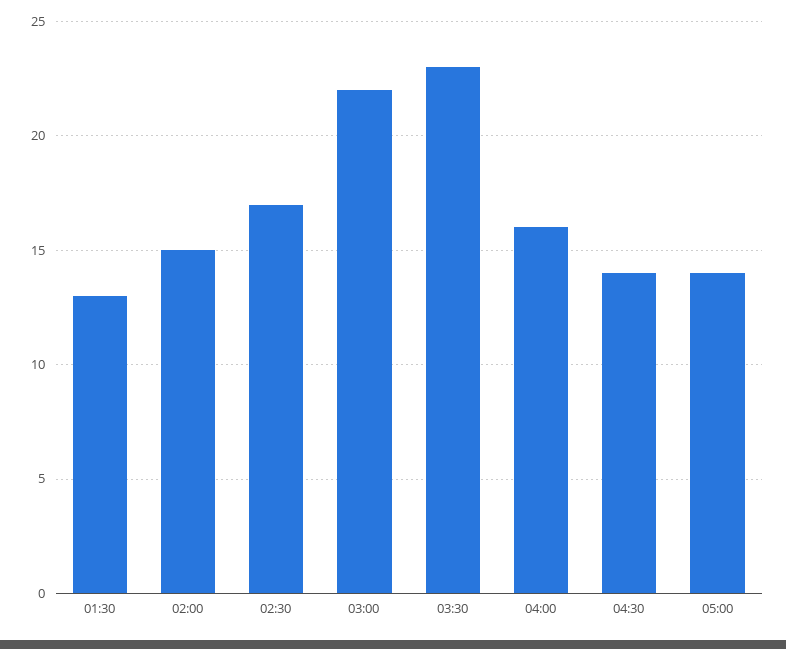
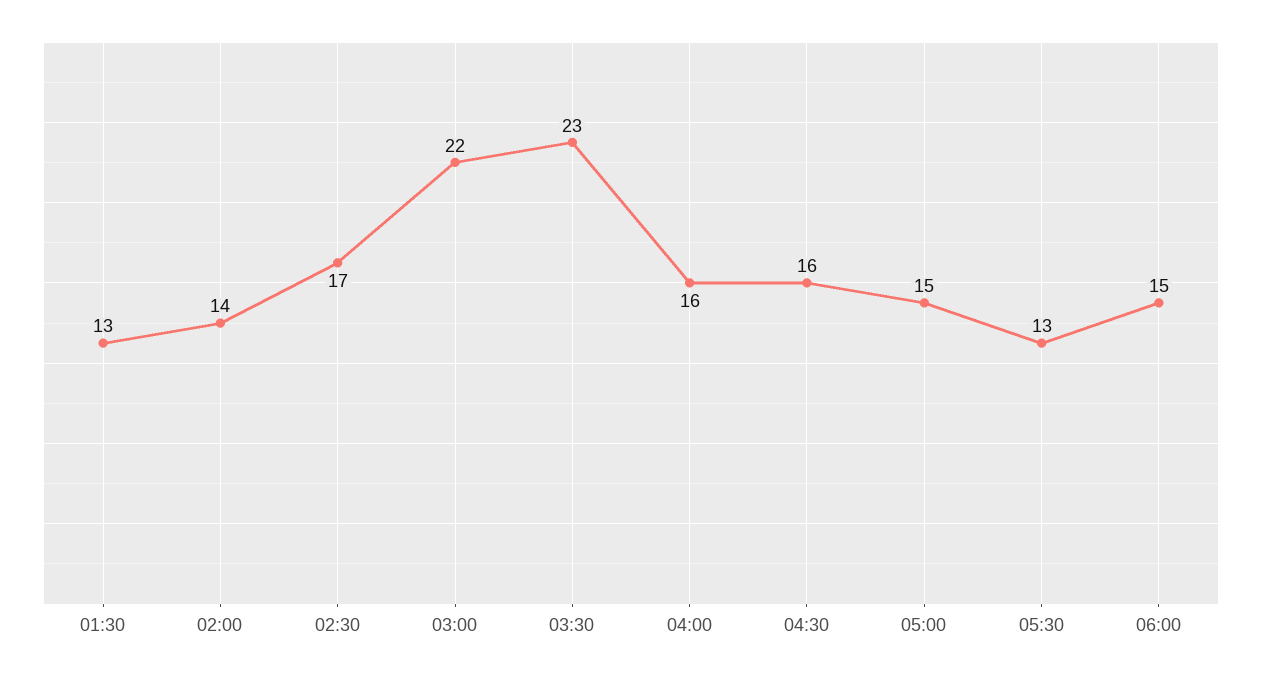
02:00: 15 -> 14
04:30: 14 -> 16
05:00: 14 -> 15
05:30: none -> 13
06:00: none -> 15

